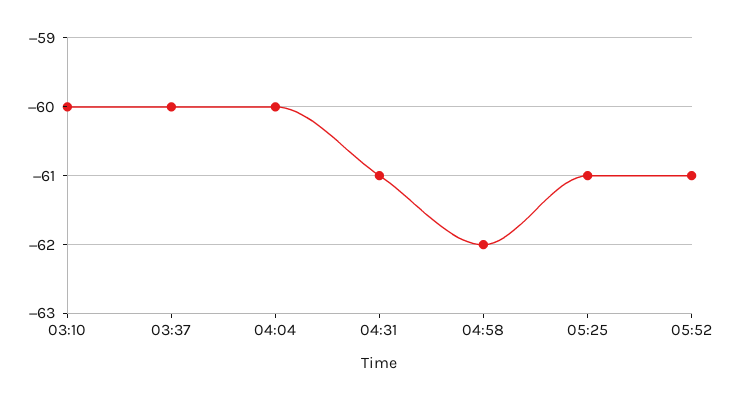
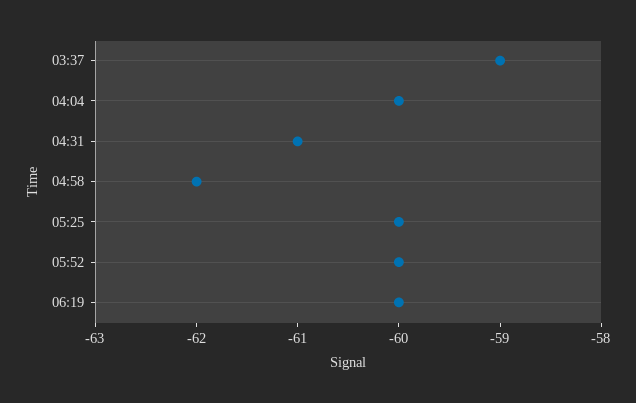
03:10: -60 -> none
03:37: -60 -> -59
05:25: -61 -> -60
05:52: -61 -> -60
06:19: none -> -60

